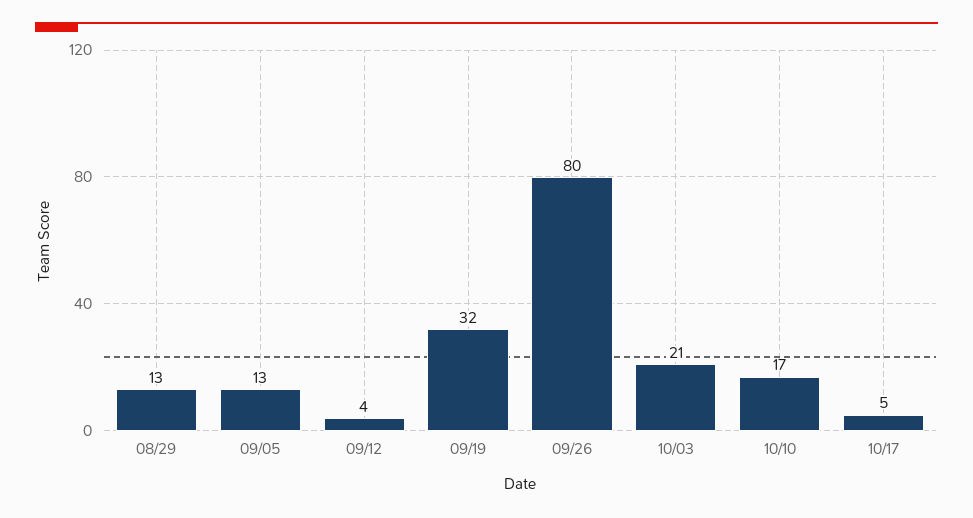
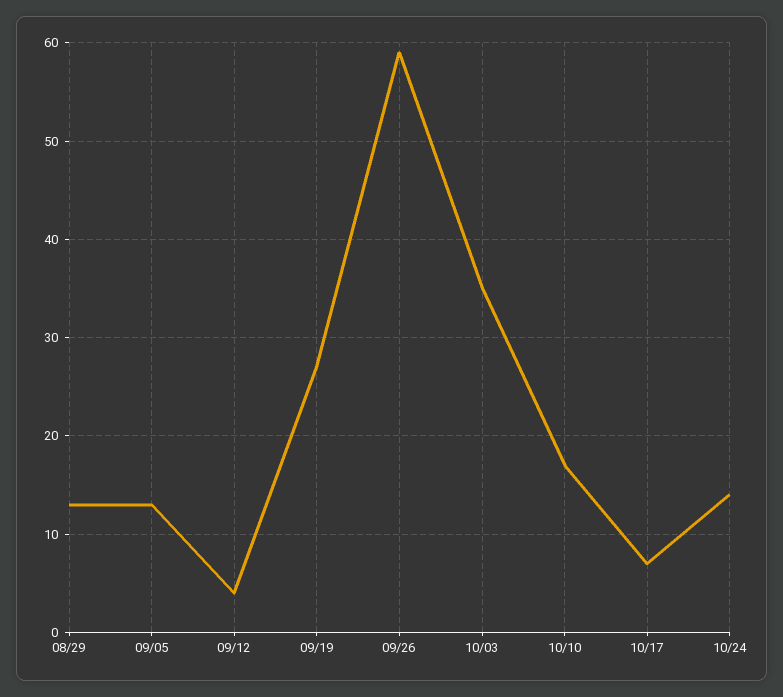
09/19: 32 -> 27
09/26: 80 -> 59
10/03: 21 -> 35
10/17: 5 -> 7
10/24: none -> 14

